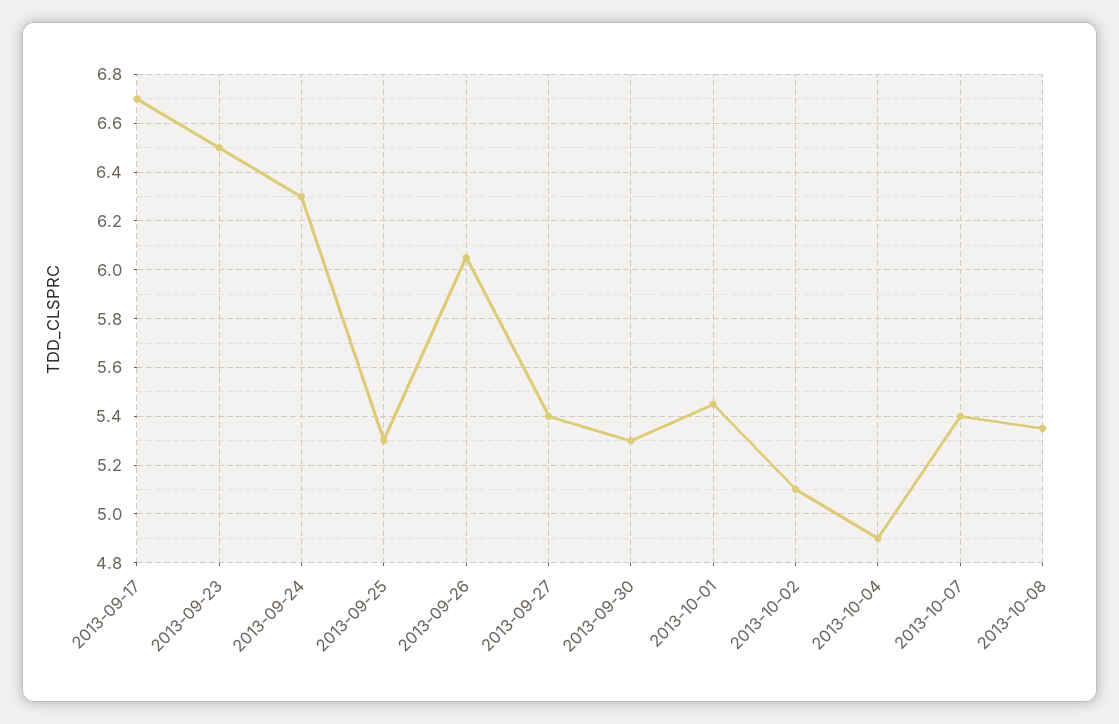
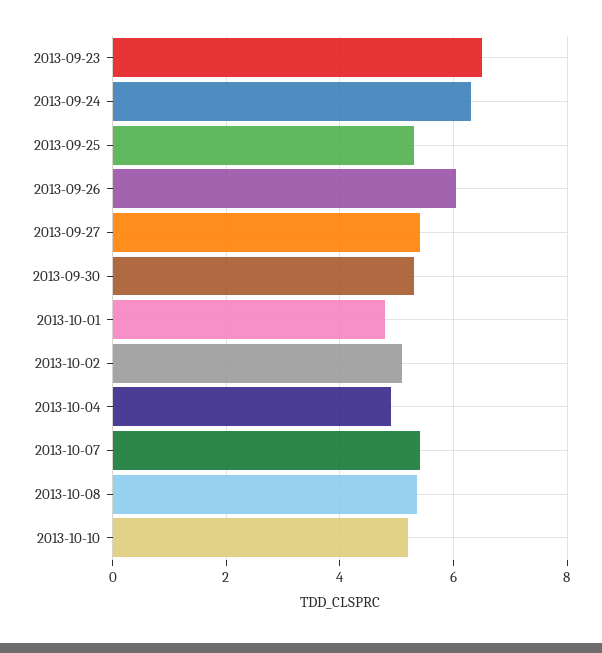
2013-09-17: 6.7 -> none
2013-10-01: 5.45 -> 4.8
2013-10-10: none -> 5.2

